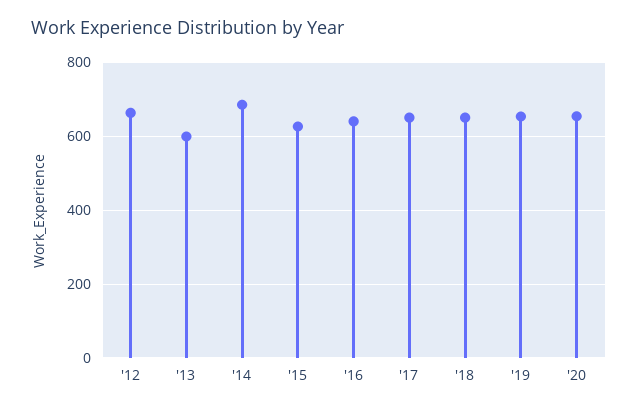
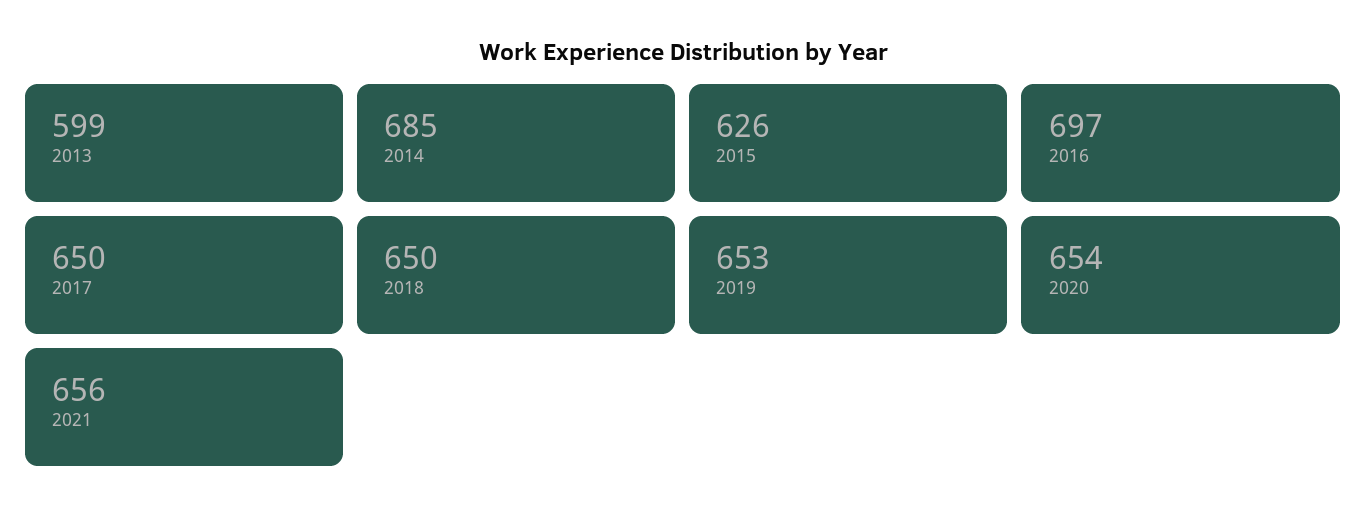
'12: 660 -> none
'16: 640 -> 697
2021: none -> 656

